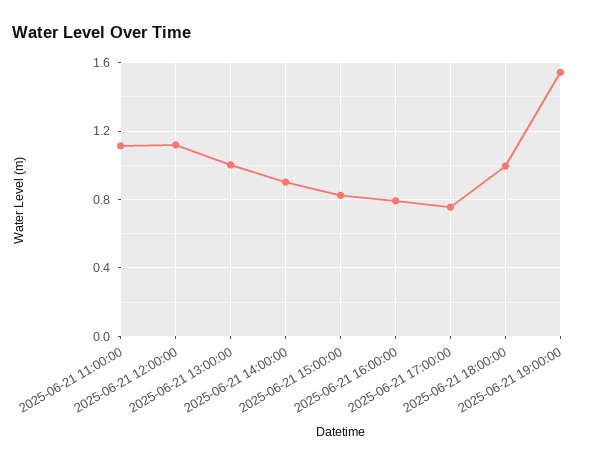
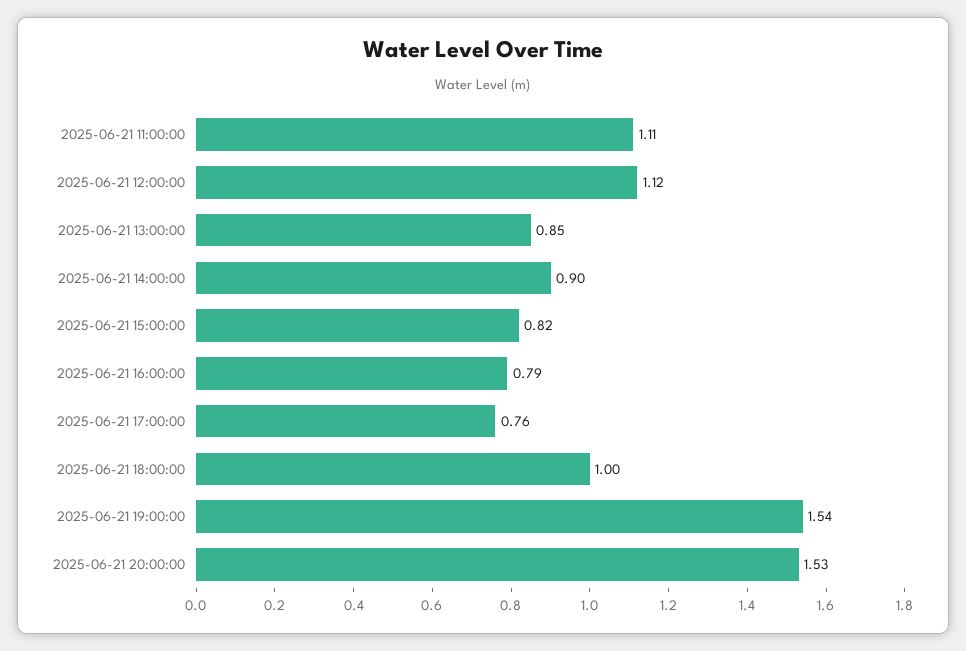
2025-06-21 13:00:00: 1 -> 0.85
2025-06-21 20:00:00: none -> 1.53

